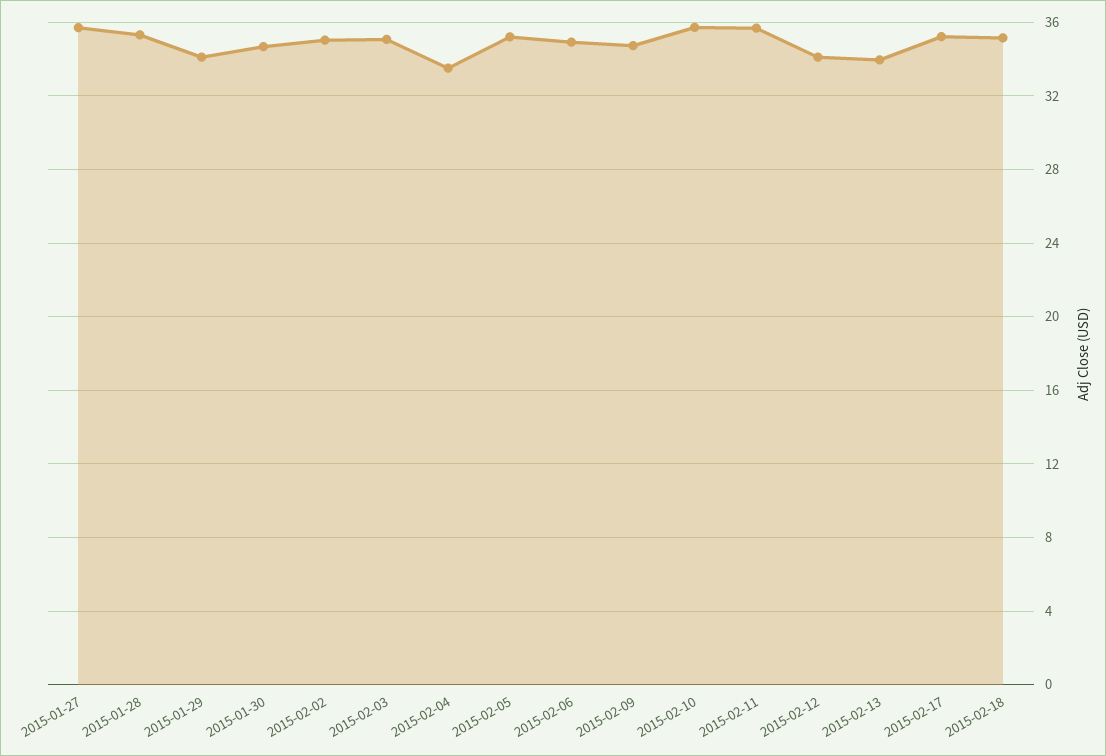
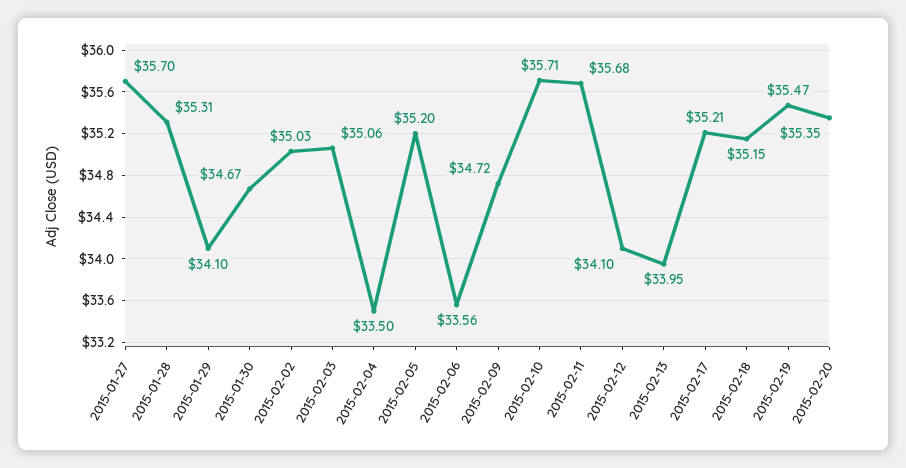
2015-02-06: 35 -> 33.56
2015-02-19: none -> 35.47
2015-02-20: none -> 35.35

